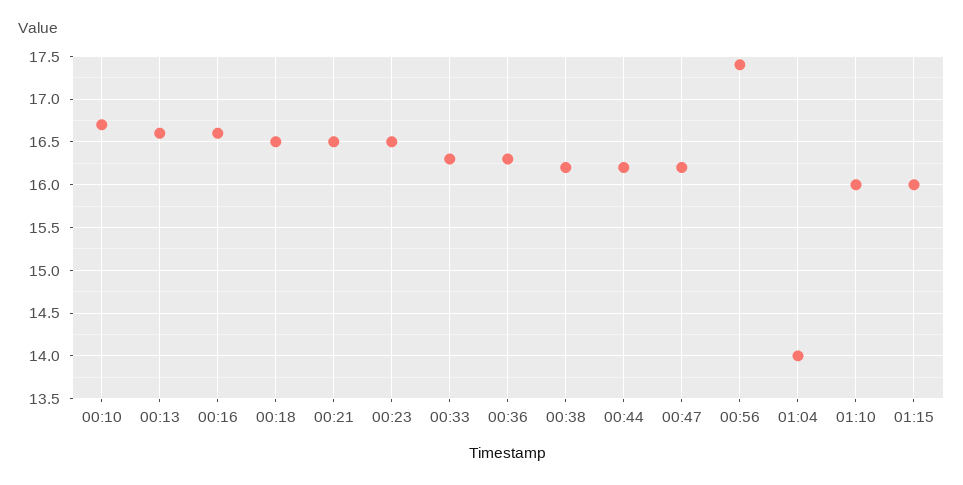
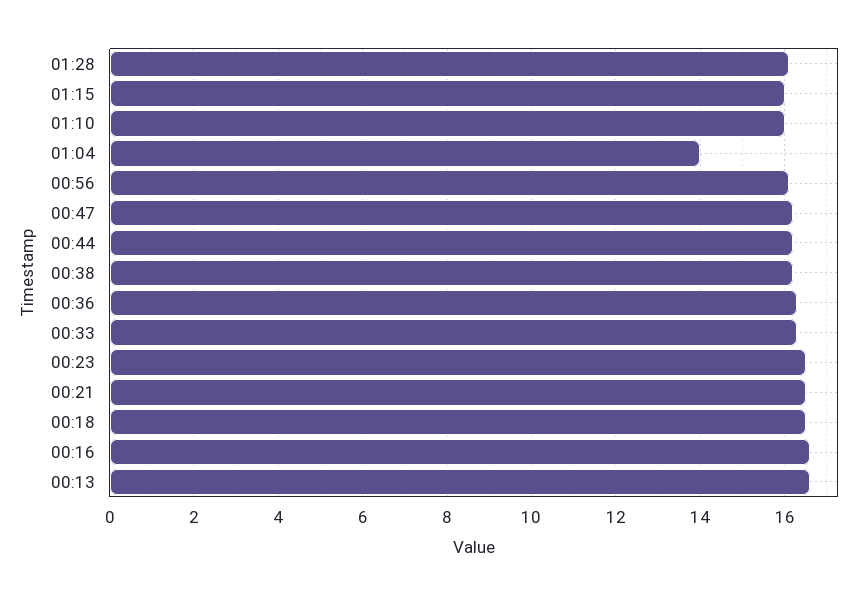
00:10: 16.7 -> none
00:56: 17.4 -> 16
01:28: none -> 16

